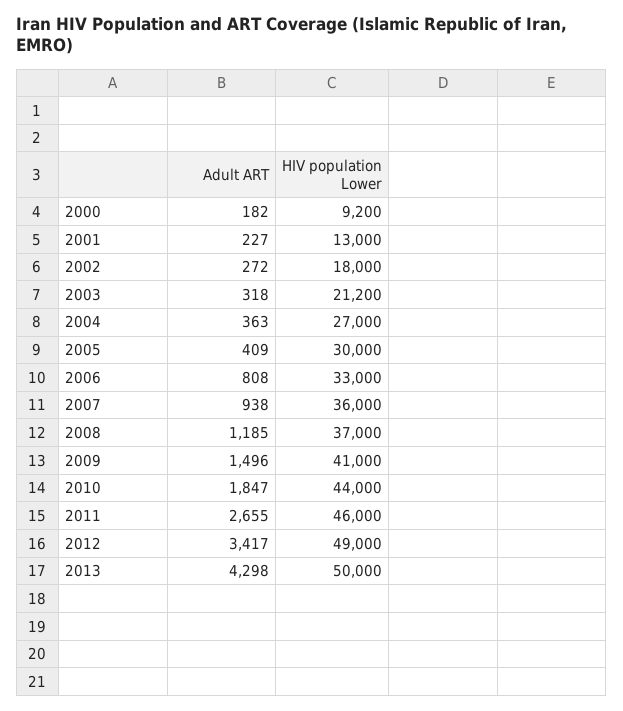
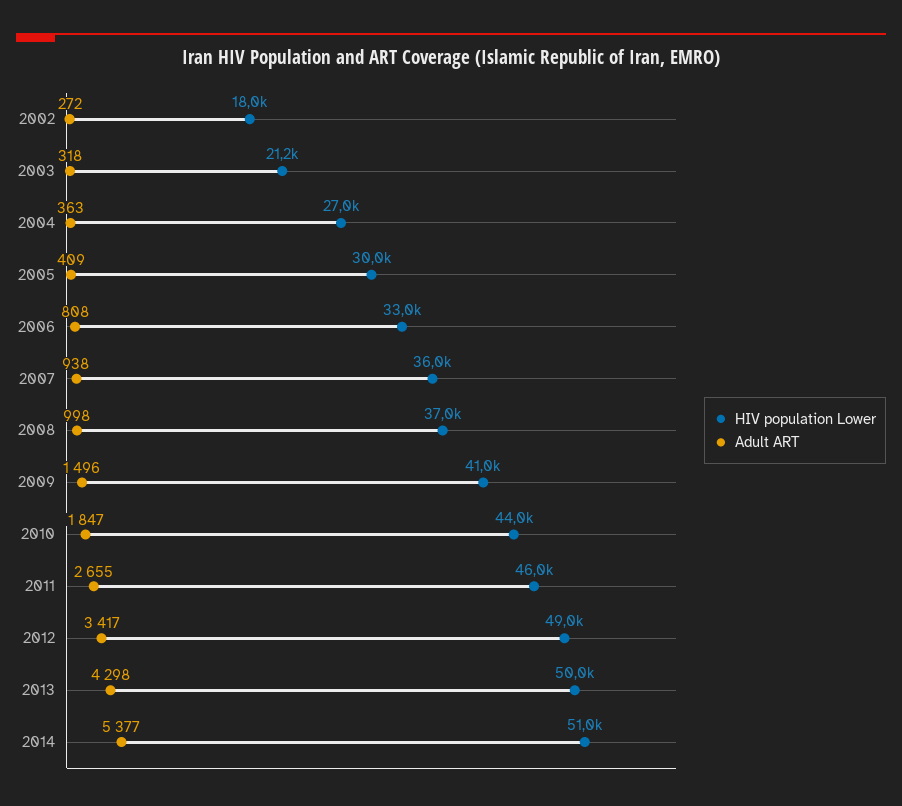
Adult ART, 2000: 182 -> none
HIV population Lower, 2000: 9200 -> none
Adult ART, 2001: 227 -> none
HIV population Lower, 2001: 13000 -> none
Adult ART, 2008: 1185 -> 998
HIV population Lower, 2014: none -> 51000
Adult ART, 2014: none -> 5377

